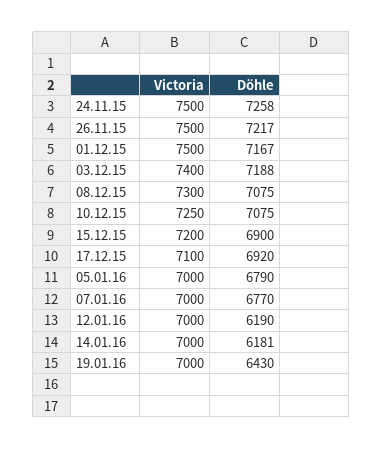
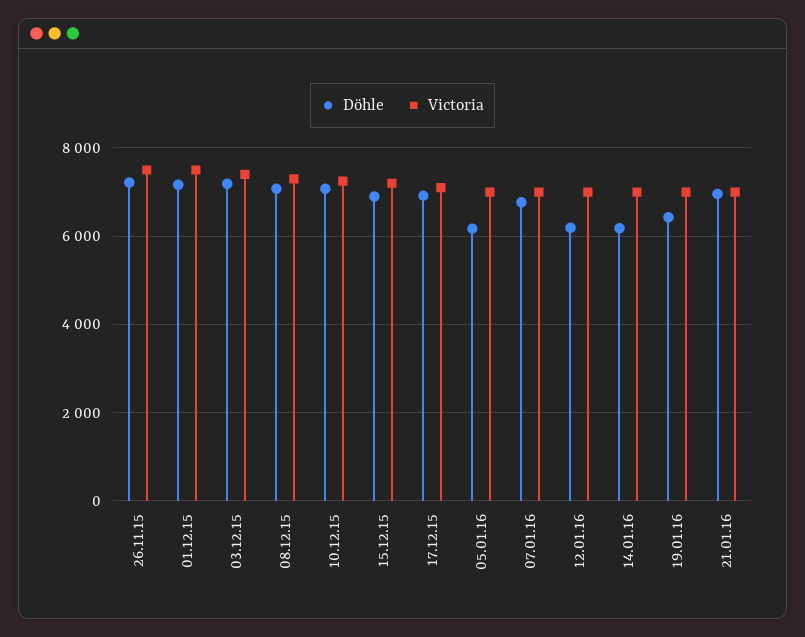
Victoria, 24.11.15: 7500 -> none
Döhle, 24.11.15: 7258 -> none
Döhle, 05.01.16: 6790 -> 6200
Döhle, 21.01.16: none -> 7000
Victoria, 21.01.16: none -> 7000

